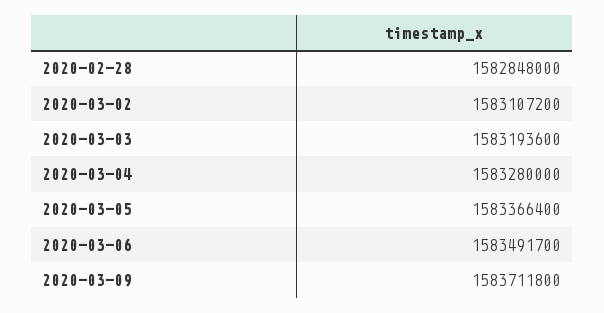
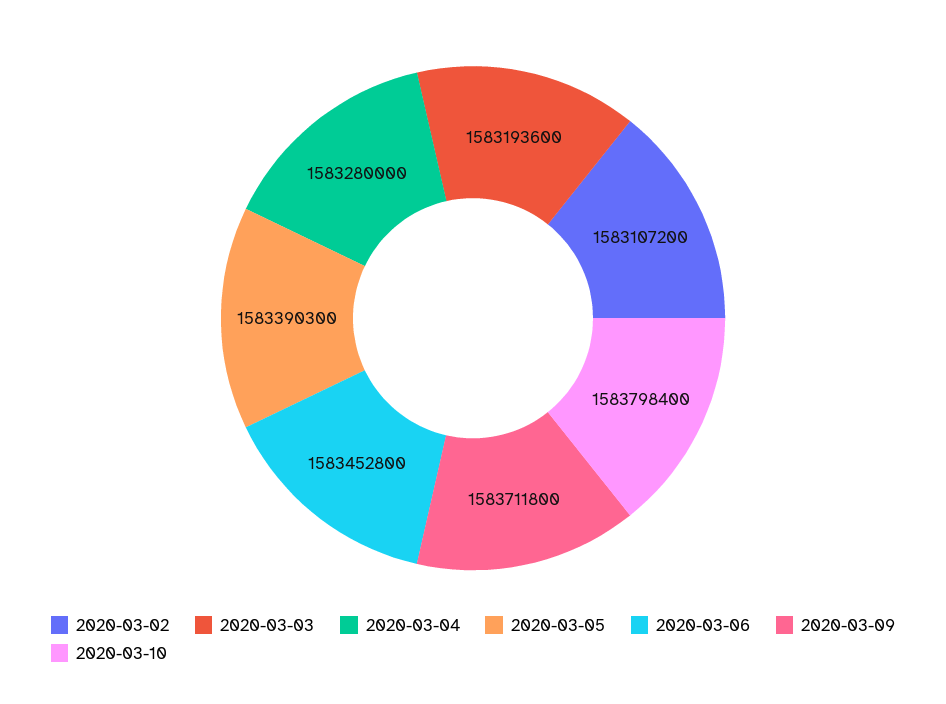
2020-02-28: 1582848000 -> none
2020-03-05: 1583366400 -> 1583390300
2020-03-06: 1583491700 -> 1583452800
2020-03-10: none -> 1583798400

